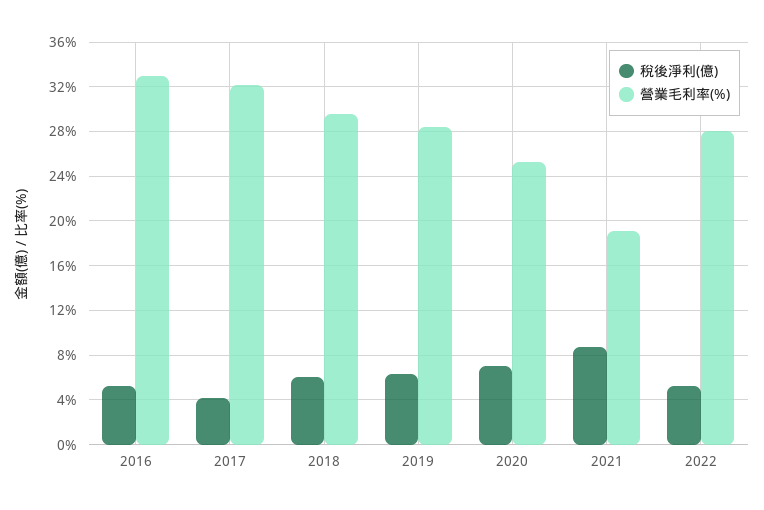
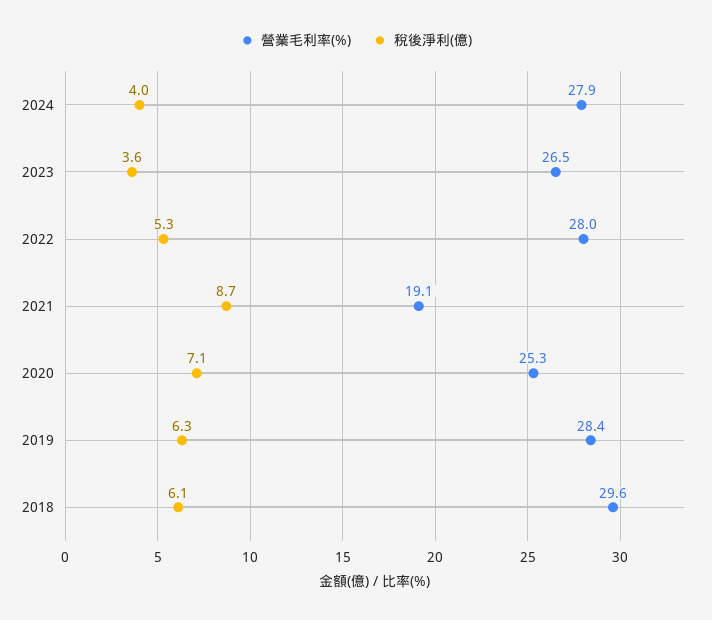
稅後淨利(億), 2016: 5 -> none
營業毛利率(%), 2016: 33 -> none
稅後淨利(億), 2017: 4 -> none
營業毛利率(%), 2017: 32 -> none
營業毛利率(%), 2024: none -> 27.9
稅後淨利(億), 2024: none -> 4
營業毛利率(%), 2023: none -> 26.5
稅後淨利(億), 2023: none -> 3.6

